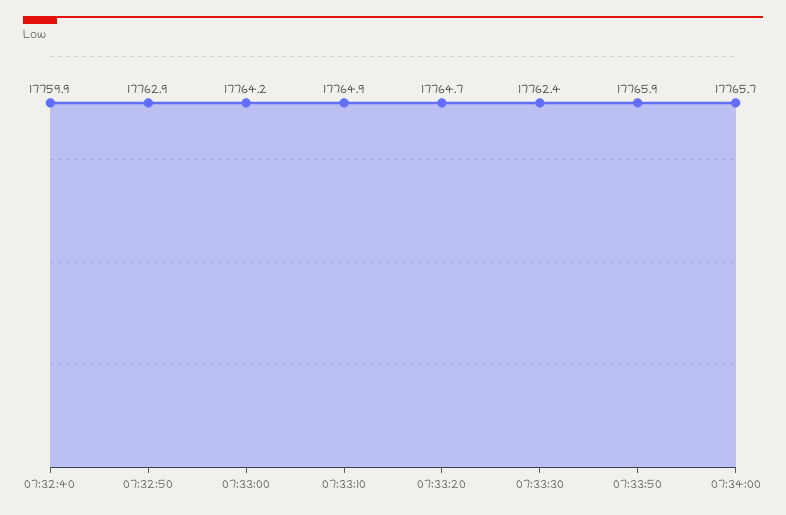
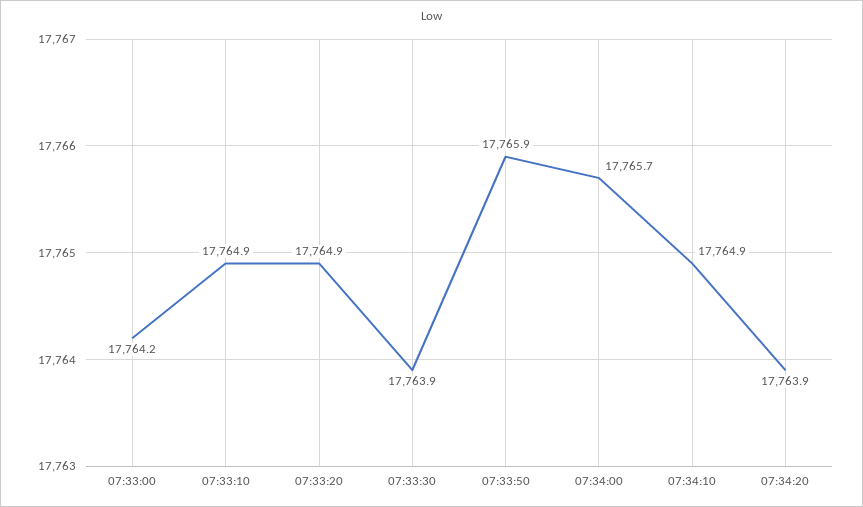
07:32:40: 17759.9 -> none
07:32:50: 17762.9 -> none
07:33:20: 17764.7 -> 17764.9
07:33:30: 17762.4 -> 17763.9
07:34:10: none -> 17764.9
07:34:20: none -> 17763.9

